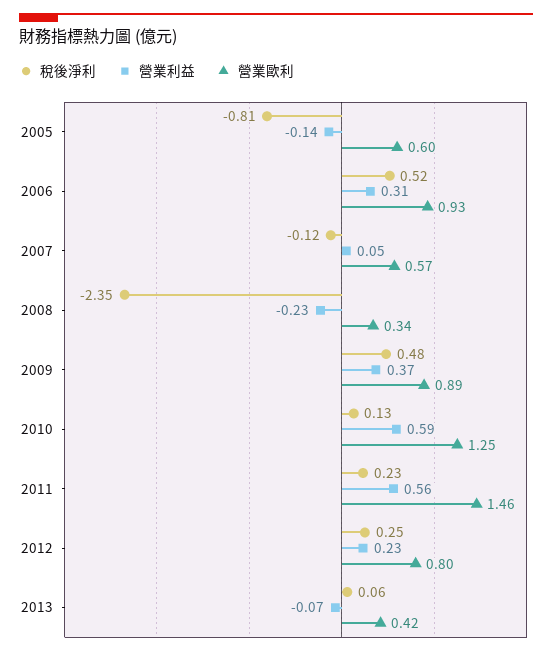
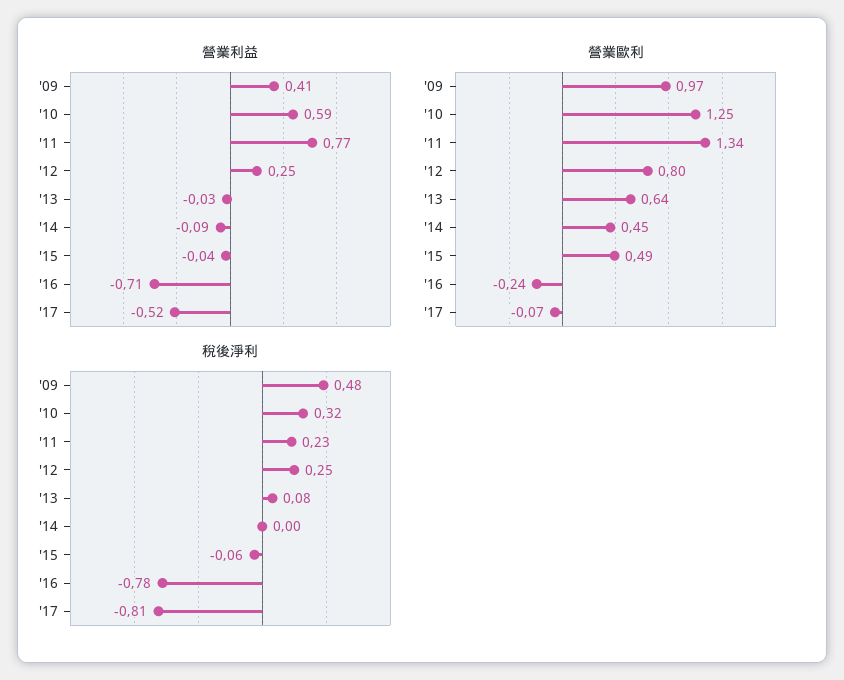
稅後淨利, 2005: -0.81 -> none
營業利益, 2005: -0.14 -> none
營業歐利, 2005: 0.6 -> none
稅後淨利, 2006: 0.52 -> none
營業利益, 2006: 0.31 -> none
營業歐利, 2006: 0.93 -> none
稅後淨利, 2007: -0.12 -> none
營業利益, 2007: 0.05 -> none
營業歐利, 2007: 0.57 -> none
稅後淨利, 2008: -2.35 -> none
營業利益, 2008: -0.23 -> none
營業歐利, 2008: 0.34 -> none
營業利益, 2009: 0.37 -> 0.41
營業歐利, 2009: 0.89 -> 0.97
稅後淨利, 2010: 0.13 -> 0.32
營業利益, 2011: 0.56 -> 0.77
營業歐利, 2011: 1.46 -> 1.34
營業利益, 2012: 0.23 -> 0.25
稅後淨利, 2013: 0.06 -> 0.08
營業利益, 2013: -0.07 -> -0.03
營業歐利, 2013: 0.42 -> 0.64
營業利益, '14: none -> -0.09
營業利益, '15: none -> -0.04
營業利益, '16: none -> -0.71
營業利益, '17: none -> -0.52
營業歐利, '14: none -> 0.45
營業歐利, '15: none -> 0.49
營業歐利, '16: none -> -0.24
營業歐利, '17: none -> -0.07
稅後淨利, '14: none -> 0
稅後淨利, '15: none -> -0.06
稅後淨利, '16: none -> -0.78
稅後淨利, '17: none -> -0.81

